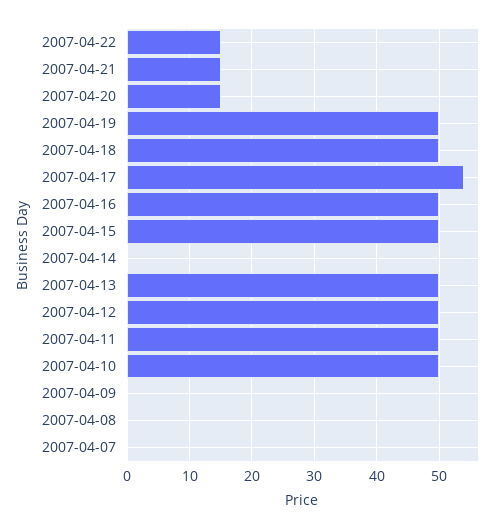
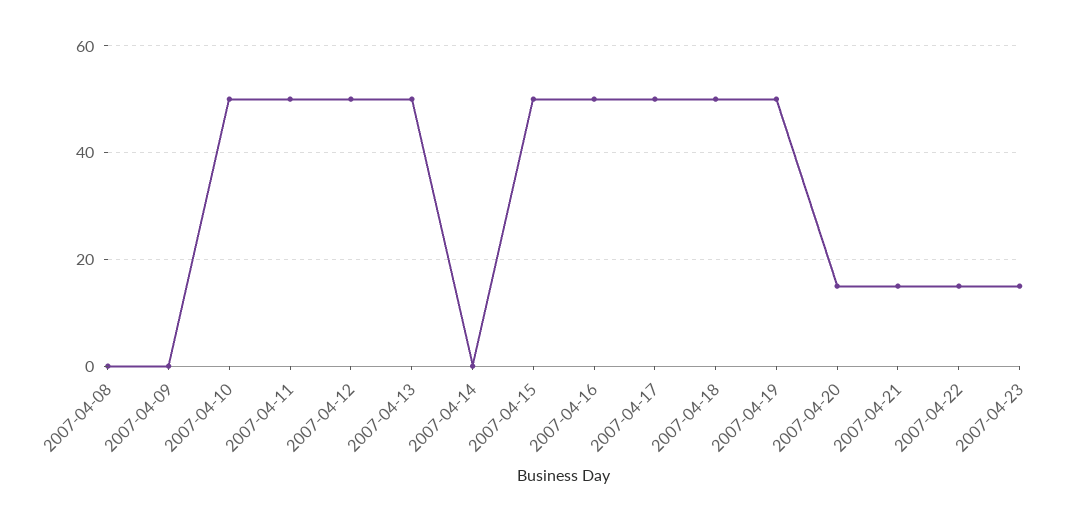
2007-04-17: 54 -> 50
2007-04-07: 0 -> none
2007-04-23: none -> 15

